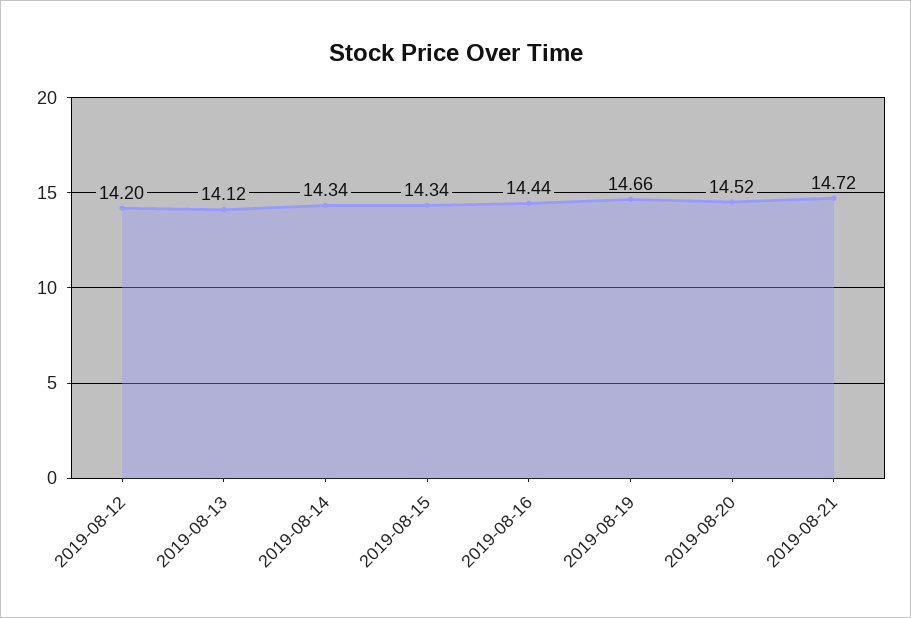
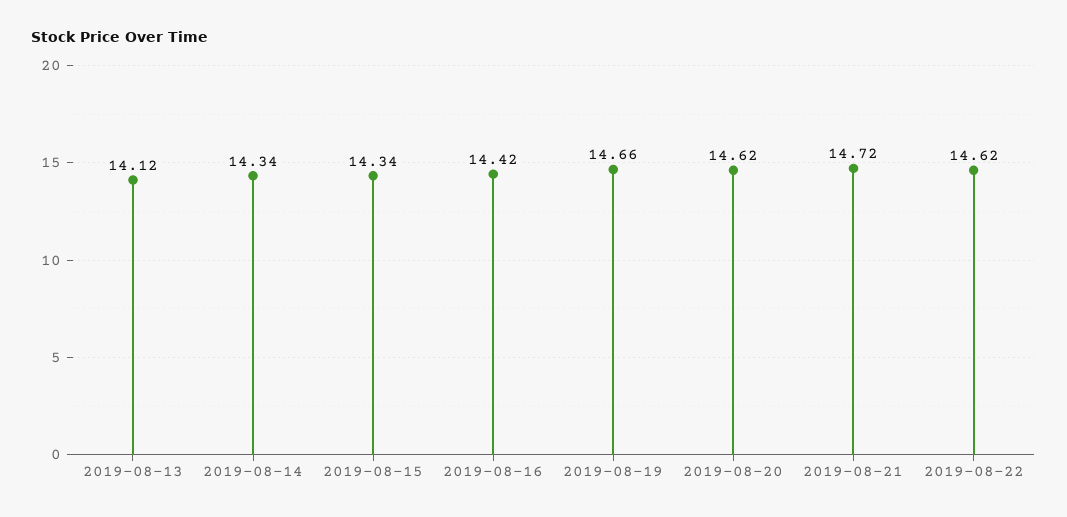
2019-08-12: 14.2 -> none
2019-08-16: 14.44 -> 14.42
2019-08-20: 14.52 -> 14.62
2019-08-22: none -> 14.62

